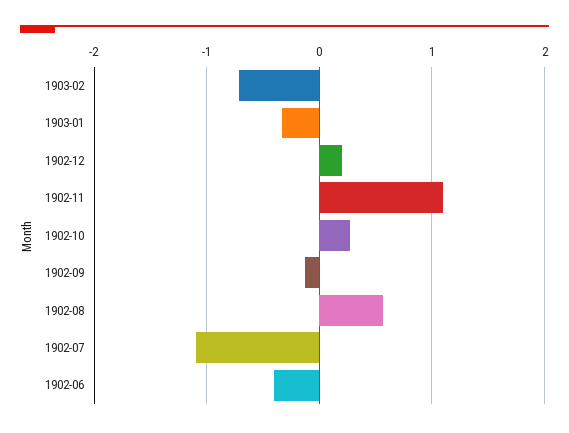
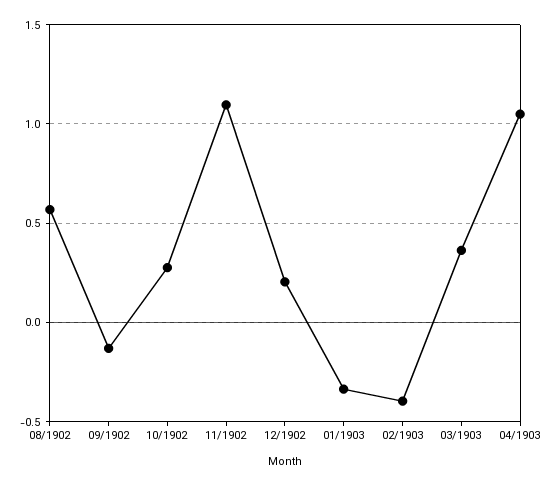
1903-02: -0.7 -> -0.4
1902-07: -1.1 -> none
1902-06: -0.4 -> none
03/1903: none -> 0.35
04/1903: none -> 1.05

